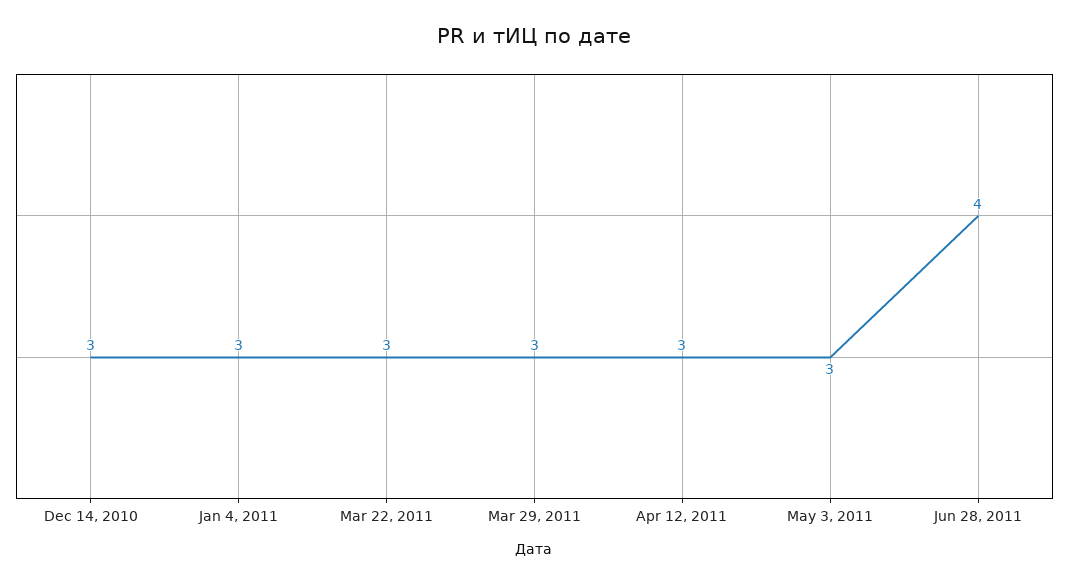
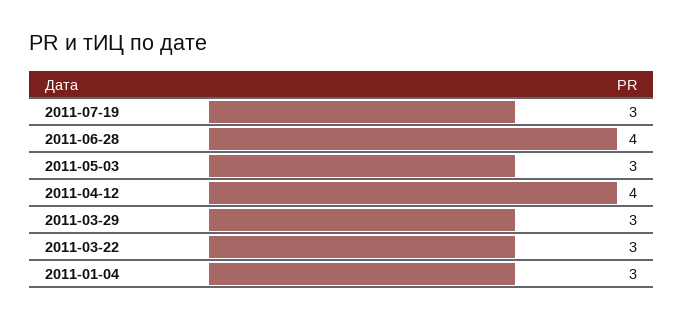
Dec 14, 2010: 3 -> none
Apr 12, 2011: 3 -> 4
2011-07-19: none -> 3

